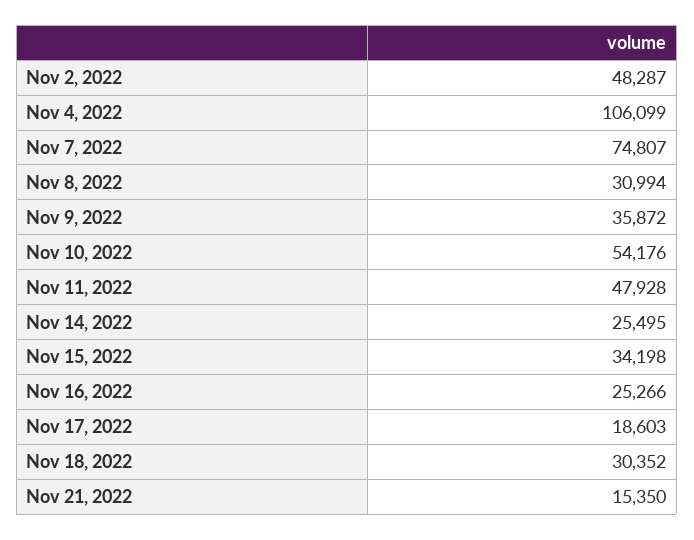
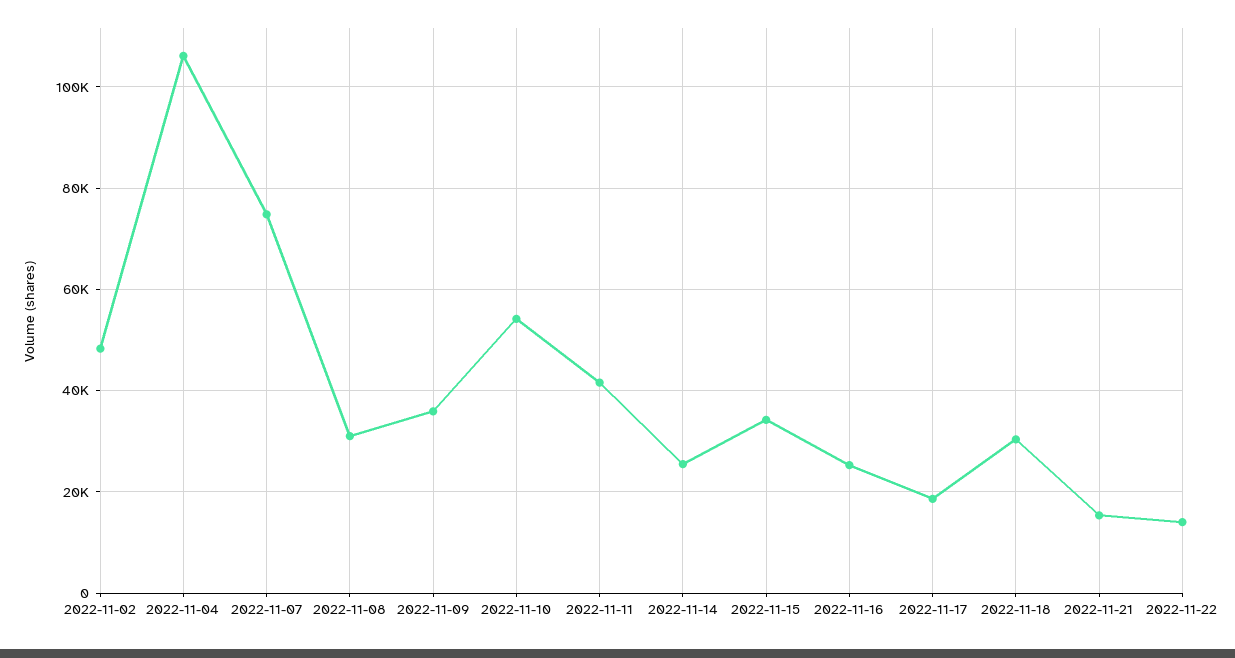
Nov 11, 2022: 47928 -> 42000
2022-11-22: none -> 14000

